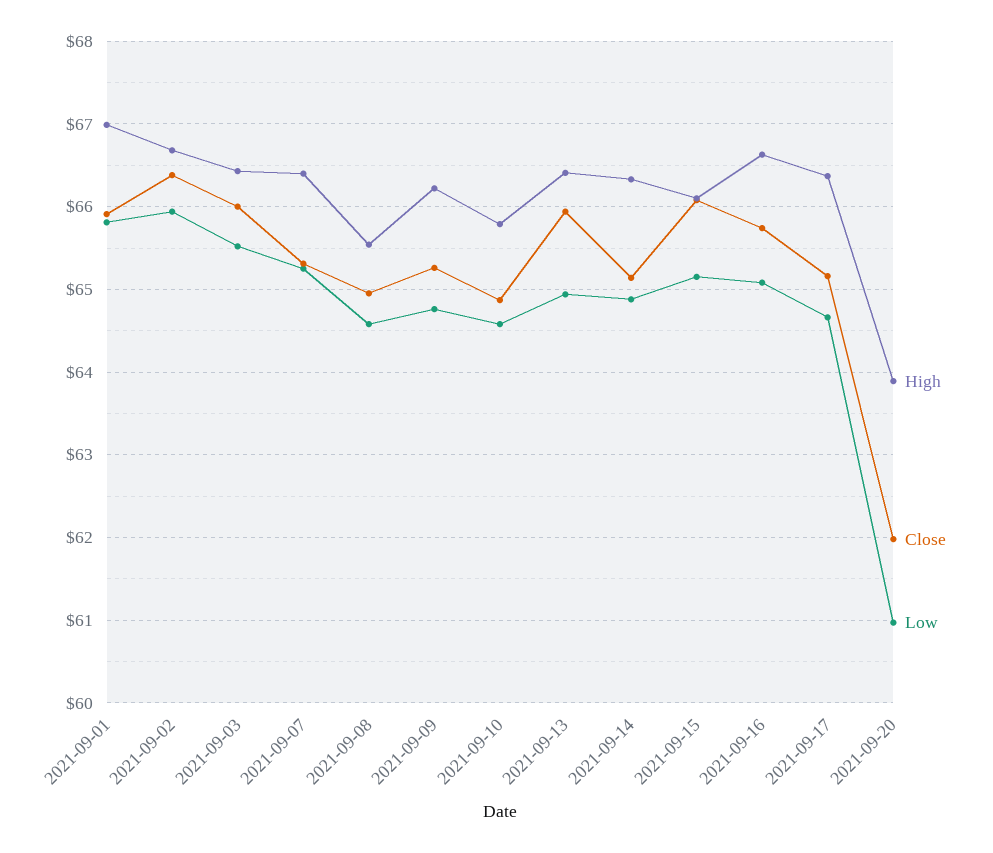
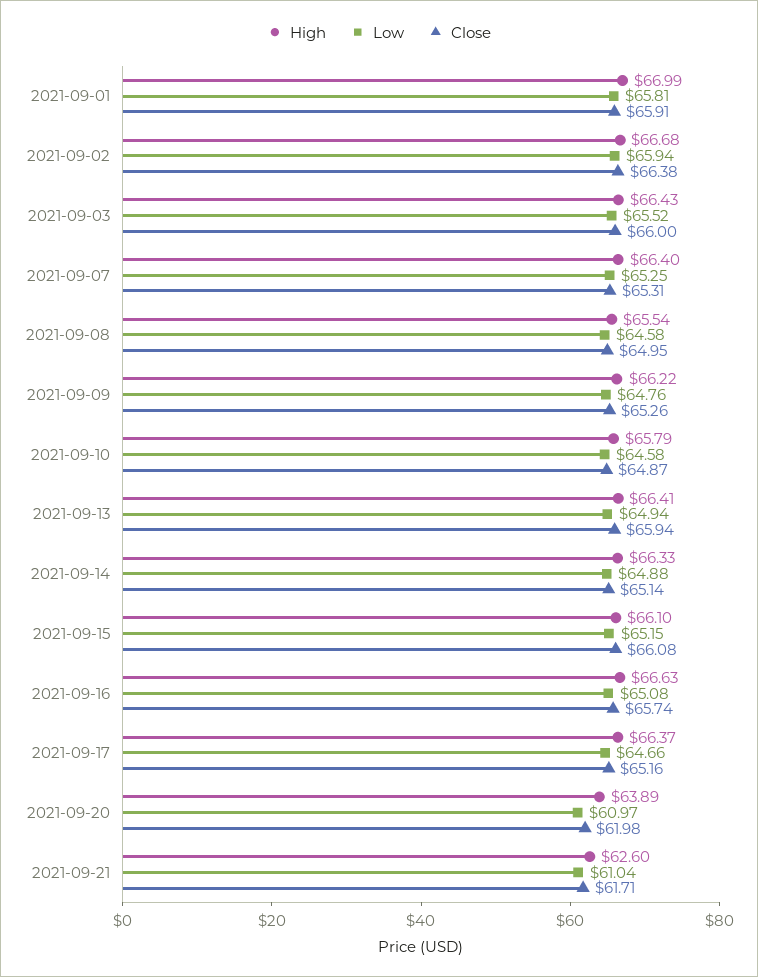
High, 2021-09-21: none -> 62.6
Low, 2021-09-21: none -> 61.04
Close, 2021-09-21: none -> 61.71

